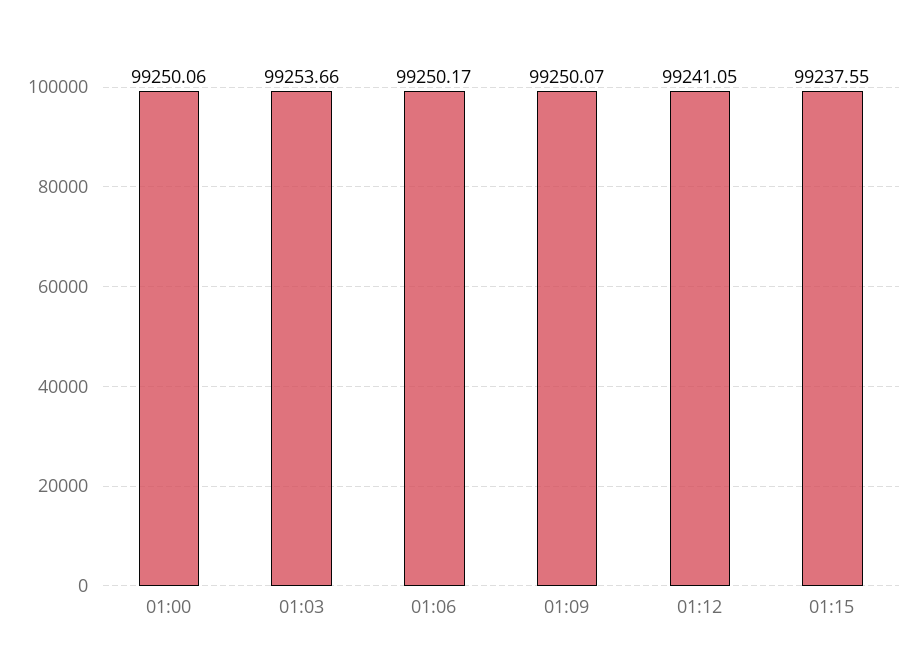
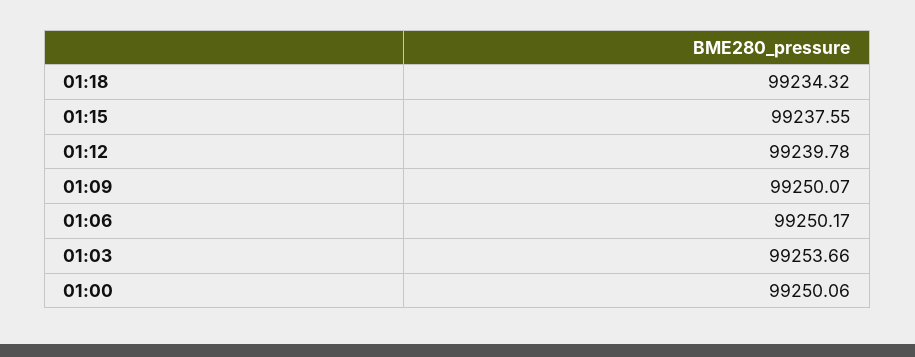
01:12: 99241.05 -> 99239.78
01:18: none -> 99234.32

